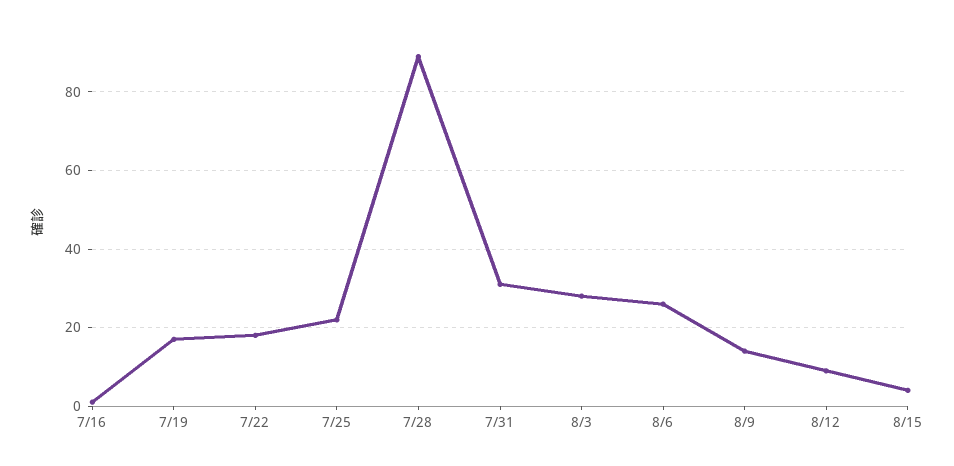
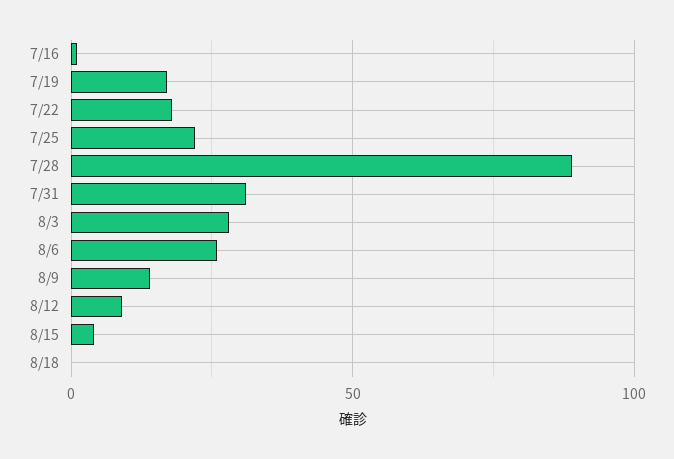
8/18: none -> 0

